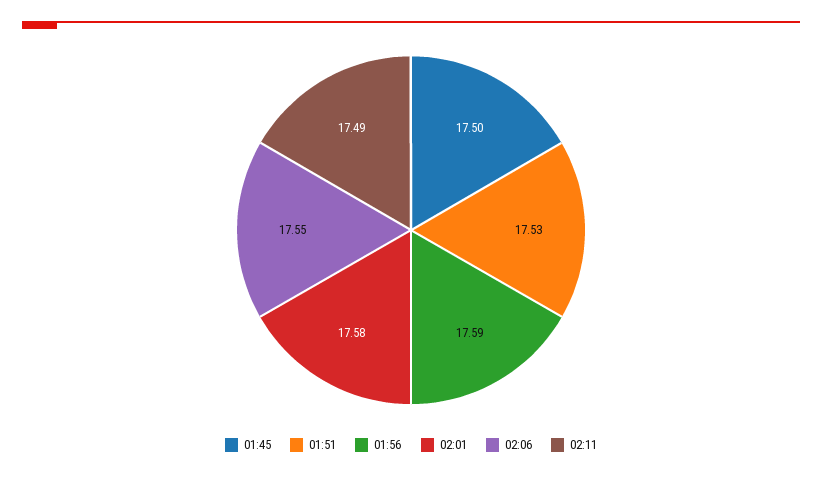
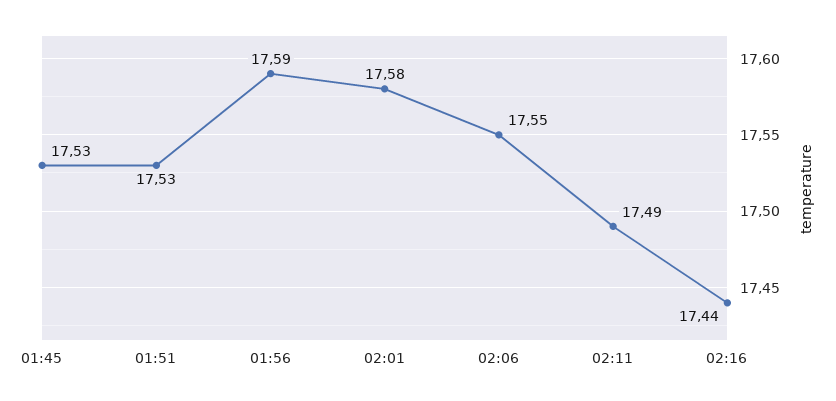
01:45: 17.5 -> 17.53
02:16: none -> 17.44

